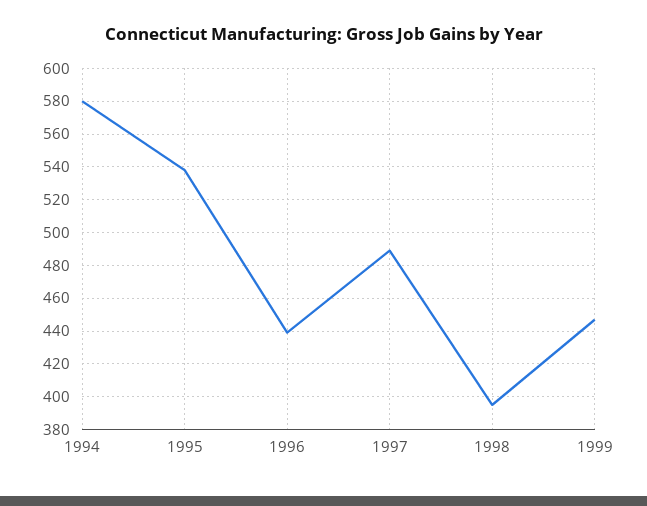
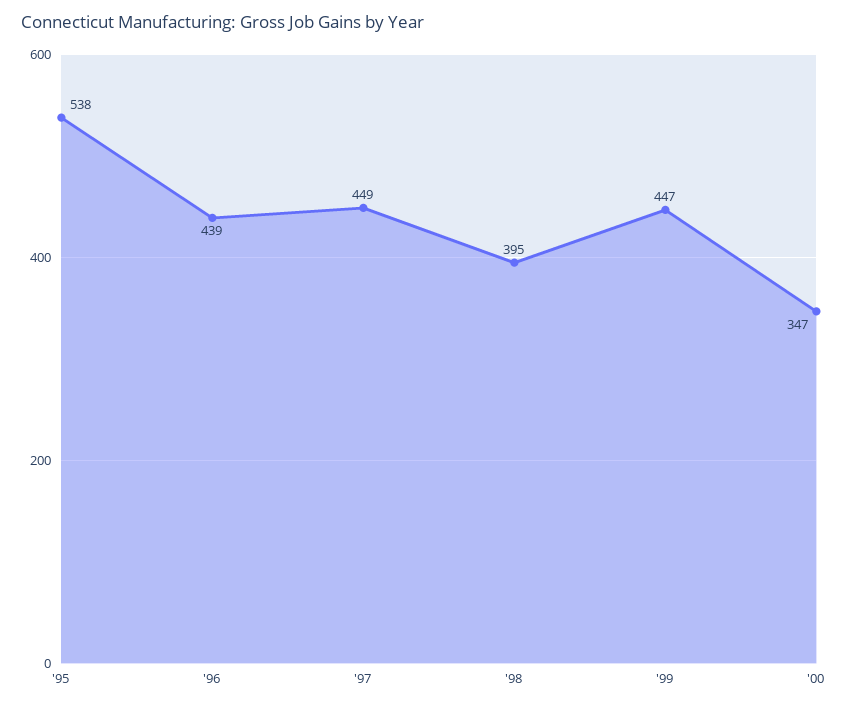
1994: 580 -> none
1997: 490 -> 449
'00: none -> 347

